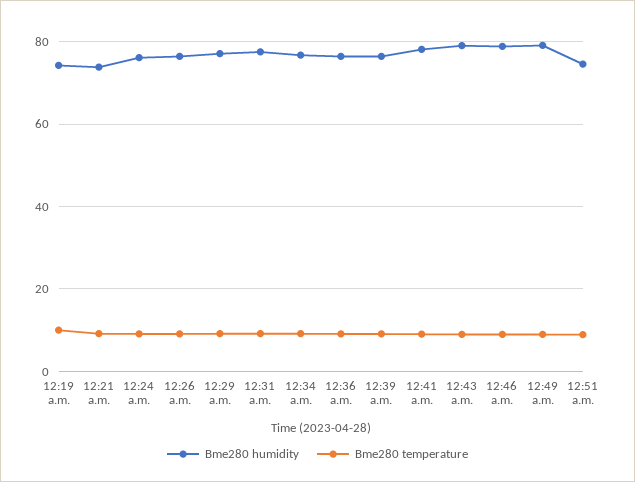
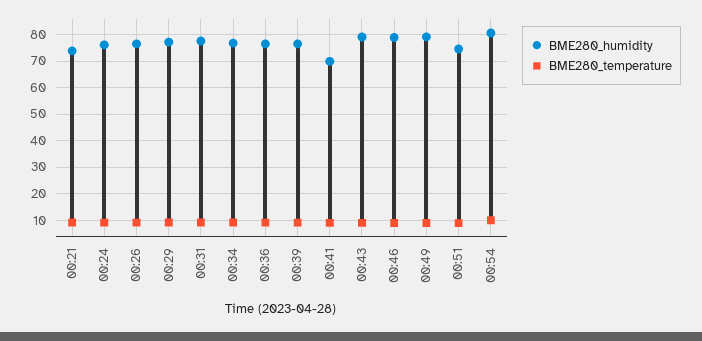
Bme280 humidity, 12:19 a.m.: 74 -> none
Bme280 temperature, 12:19 a.m.: 10 -> none
Bme280 humidity, 12:41 a.m.: 78 -> 70
Bme280 humidity, 00:54: none -> 80
Bme280 temperature, 00:54: none -> 10

